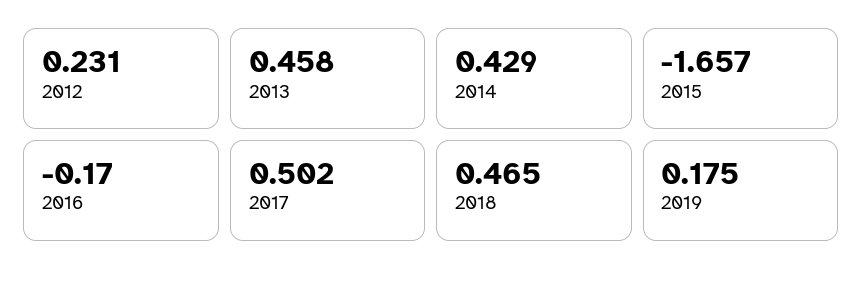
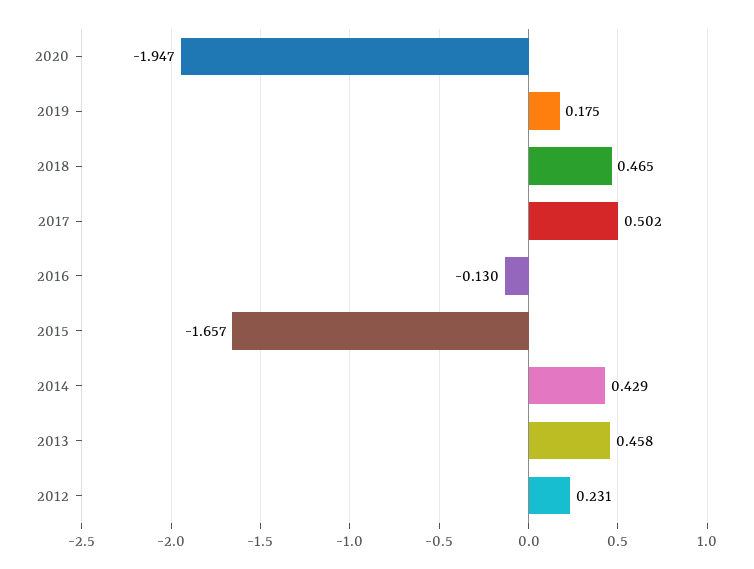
2016: -0.17 -> -0.13
2020: none -> -1.947

